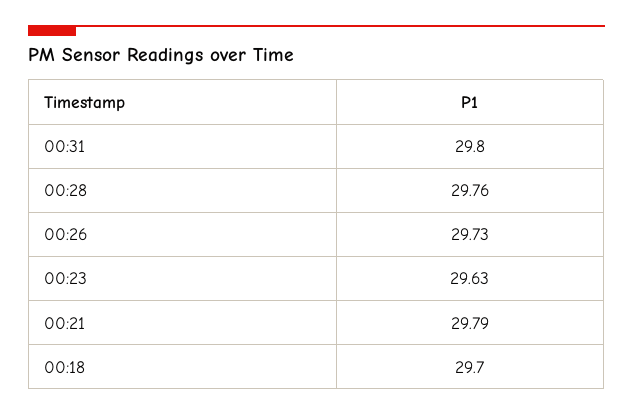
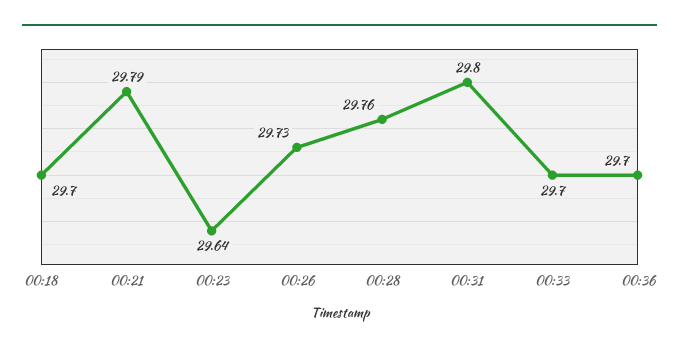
00:23: 29.63 -> 29.64
00:33: none -> 29.7
00:36: none -> 29.7

